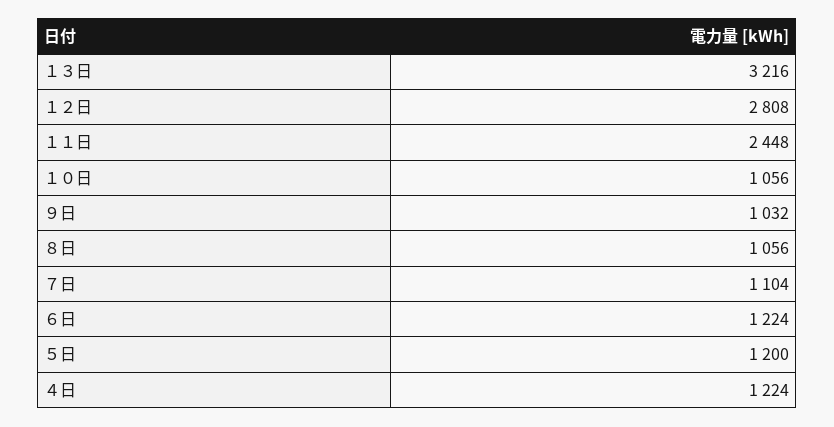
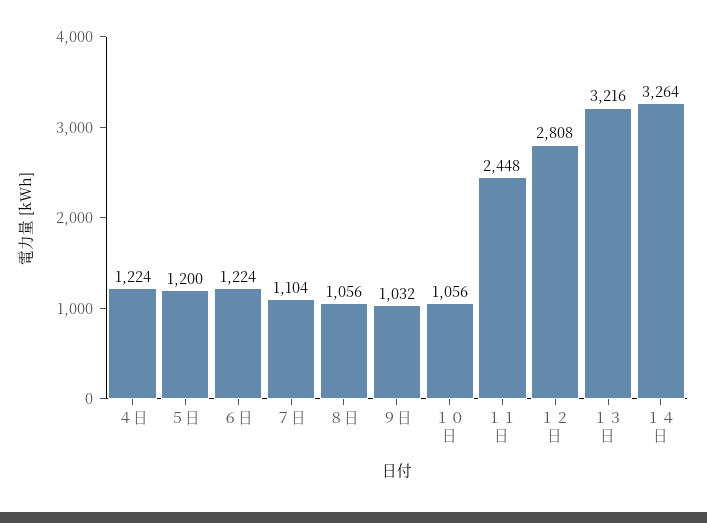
１４日: none -> 3264

